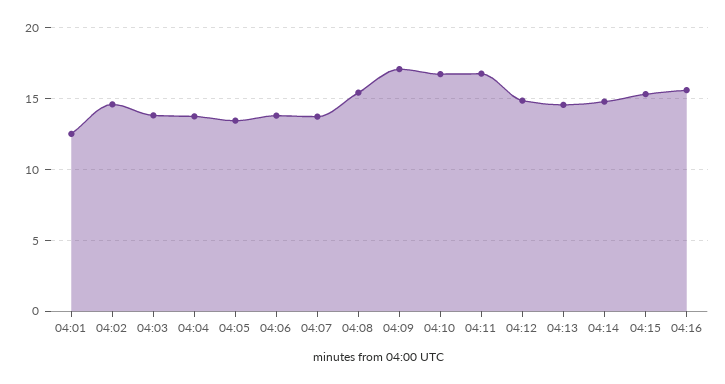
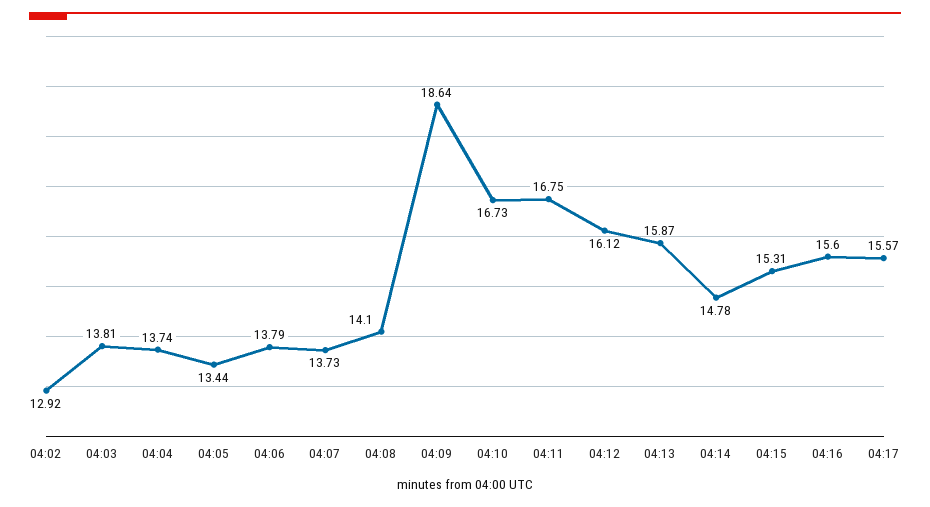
04:01: 12.5 -> none
04:02: 14.5 -> 12.92
04:08: 15.5 -> 14.1
04:09: 17 -> 18.64
04:12: 15 -> 16.12
04:13: 14.5 -> 15.87
04:17: none -> 15.57

